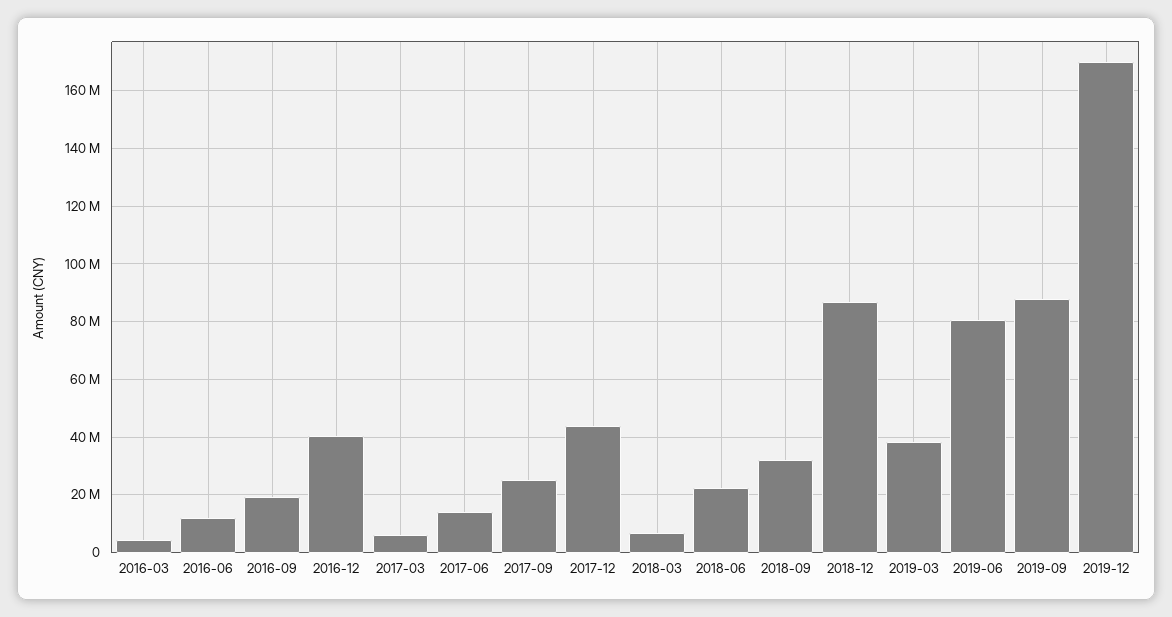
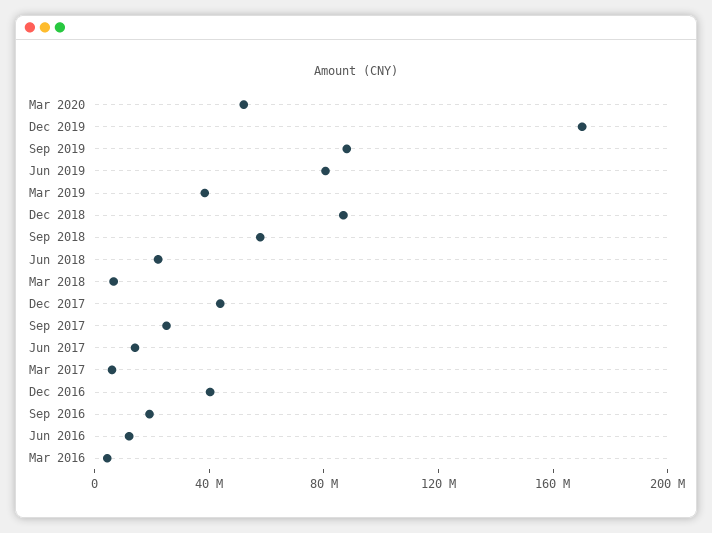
2018-09: 32500000 -> 60000000
Mar 2020: none -> 50000000

